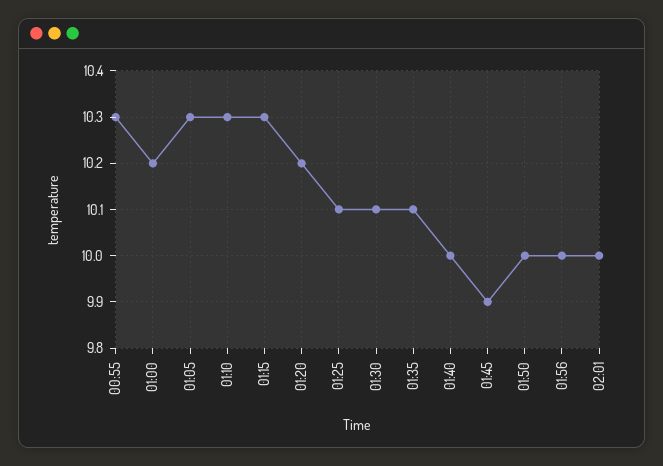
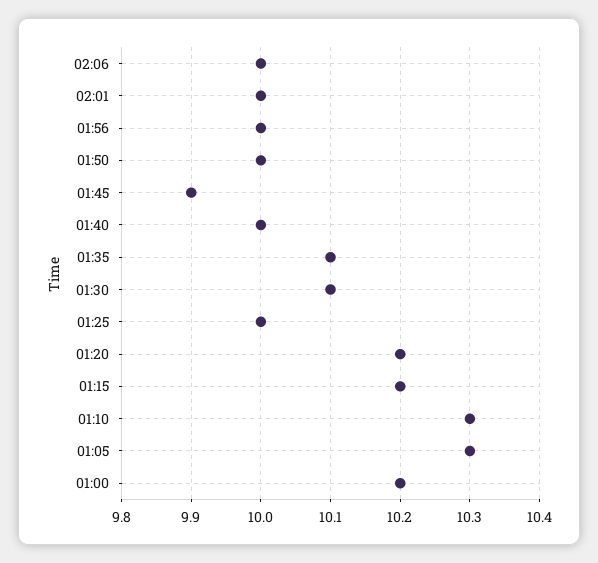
00:55: 10.3 -> none
01:15: 10.3 -> 10.2
01:25: 10.1 -> 10
02:06: none -> 10

